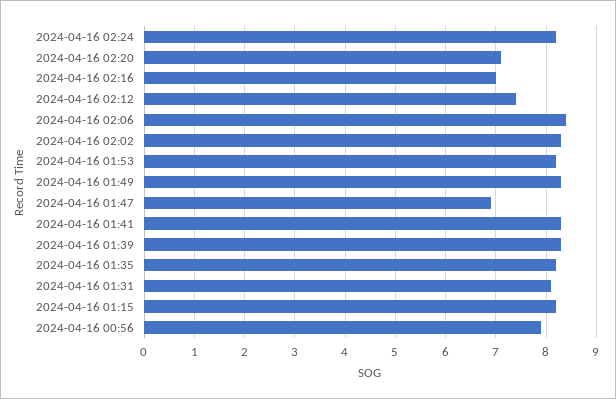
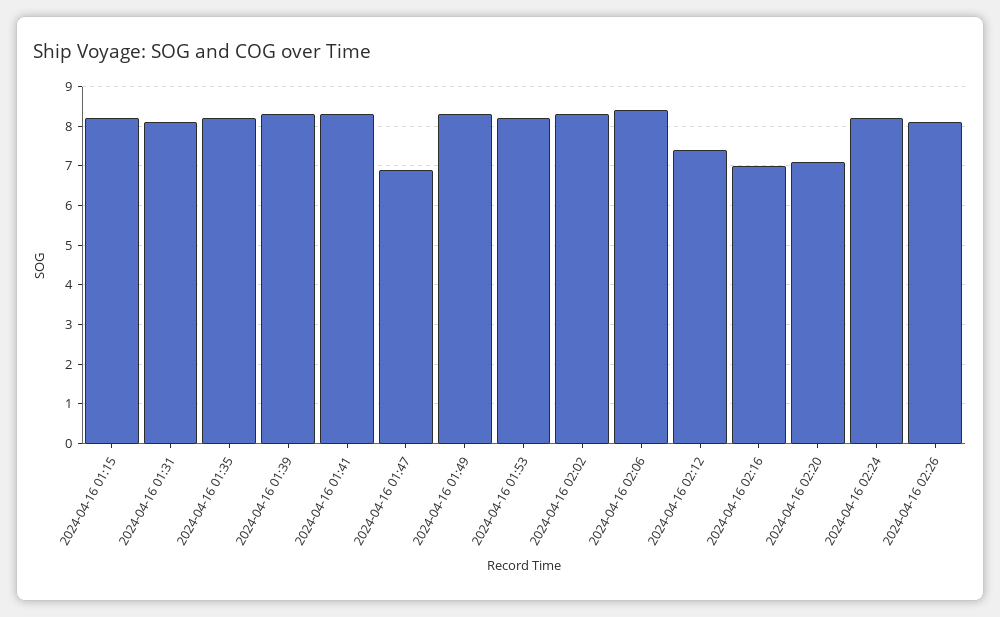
2024-04-16 00:56: 8 -> none
2024-04-16 02:26: none -> 8

